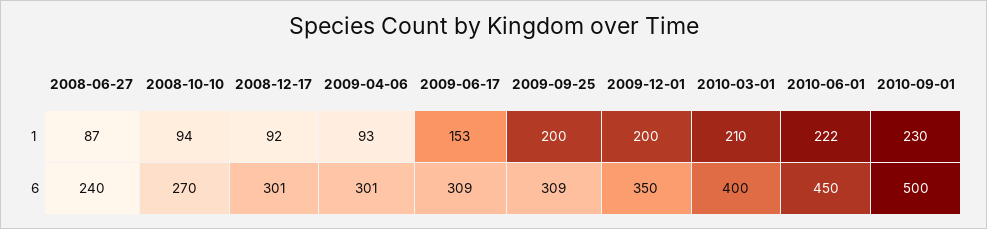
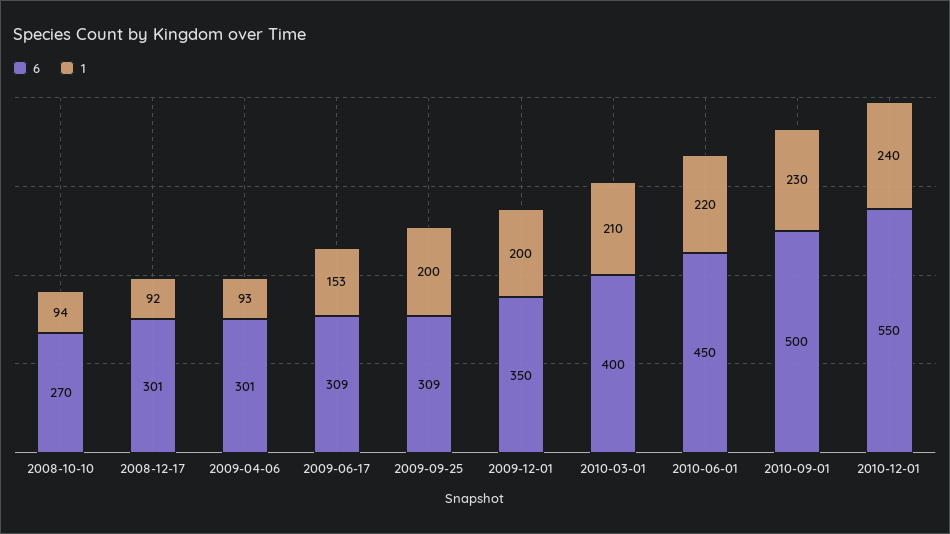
1, 2008-06-27: 87 -> none
1, 2010-06-01: 222 -> 220
6, 2008-06-27: 240 -> none
6, 2010-12-01: none -> 550
1, 2010-12-01: none -> 240

